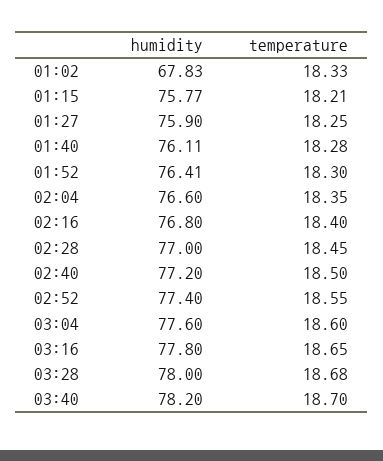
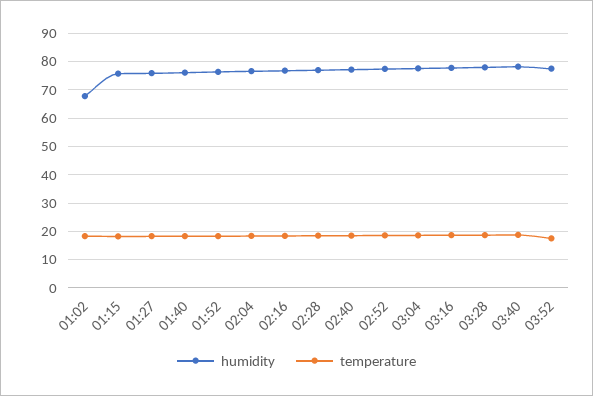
humidity, 03:52: none -> 77.5
temperature, 03:52: none -> 17.5

